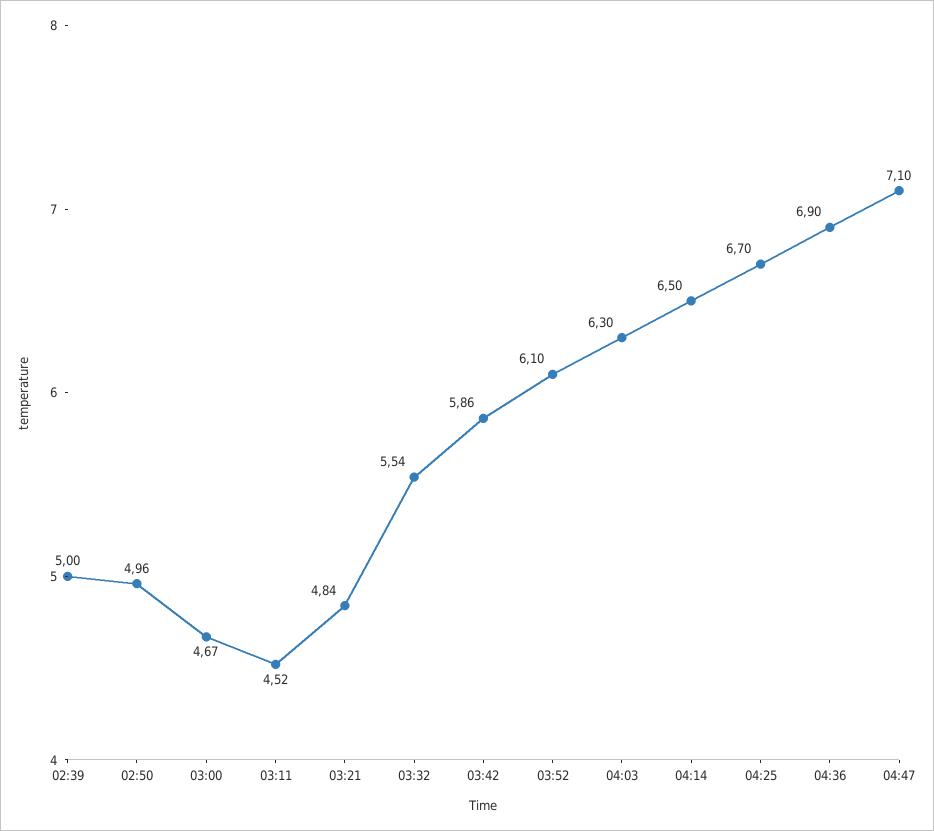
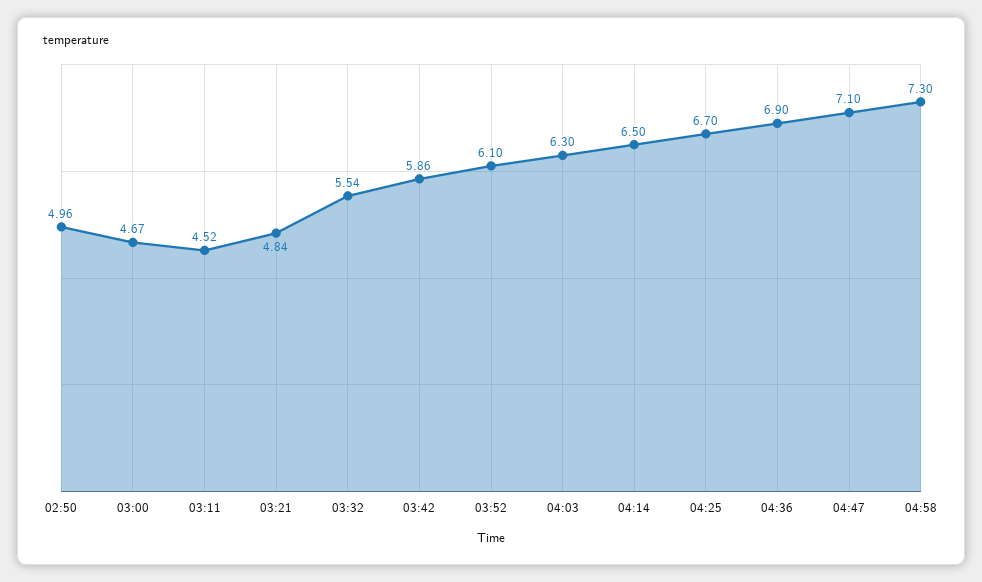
02:39: 5 -> none
04:58: none -> 7.3

